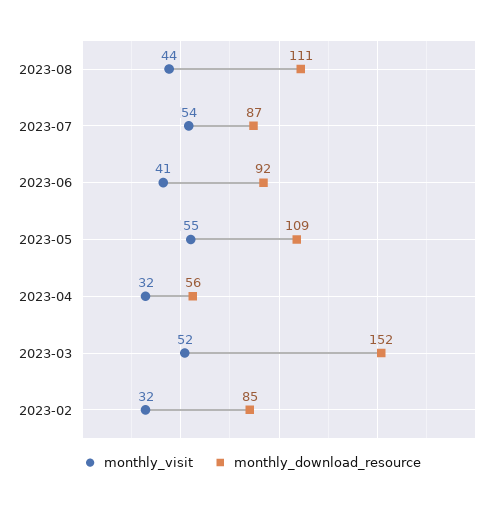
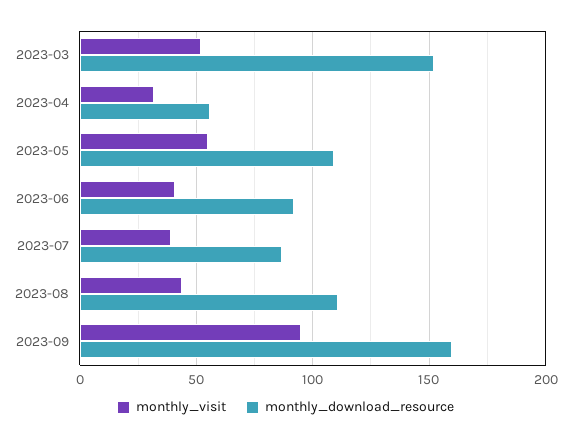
monthly_visit, 2023-07: 54 -> 40
monthly_visit, 2023-02: 32 -> none
monthly_download_resource, 2023-02: 85 -> none
monthly_visit, 2023-09: none -> 95
monthly_download_resource, 2023-09: none -> 160

